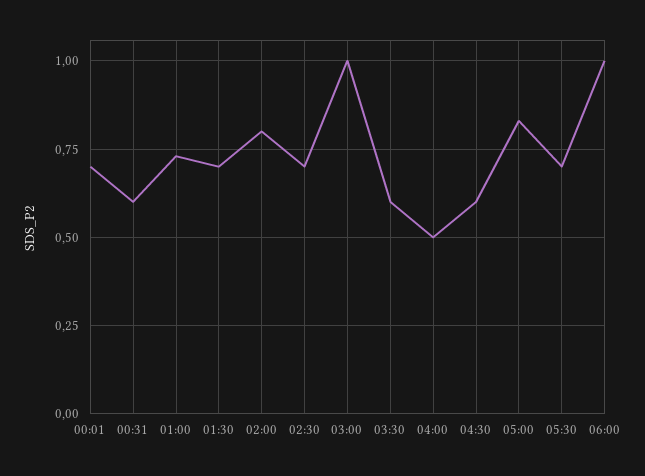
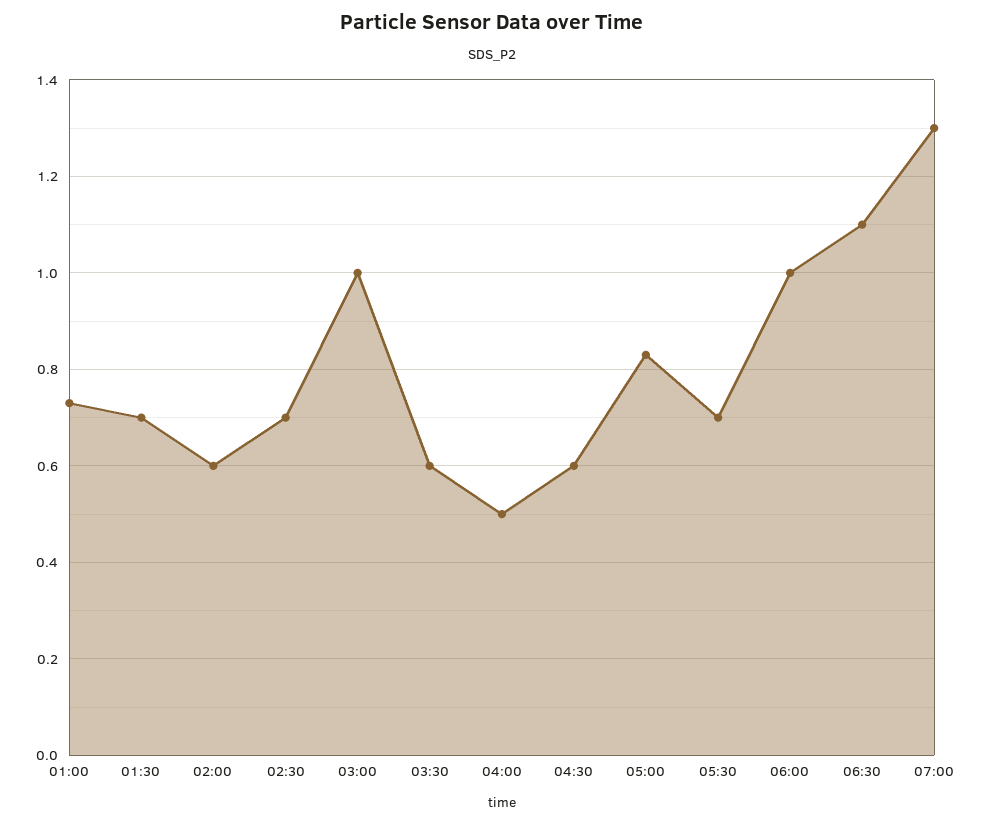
00:01: 0.7 -> none
00:31: 0.6 -> none
02:00: 0.8 -> 0.6
06:30: none -> 1.1
07:00: none -> 1.3

